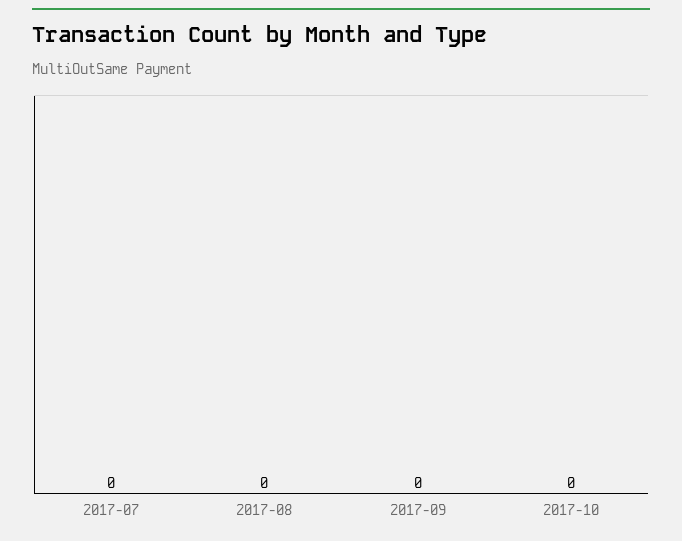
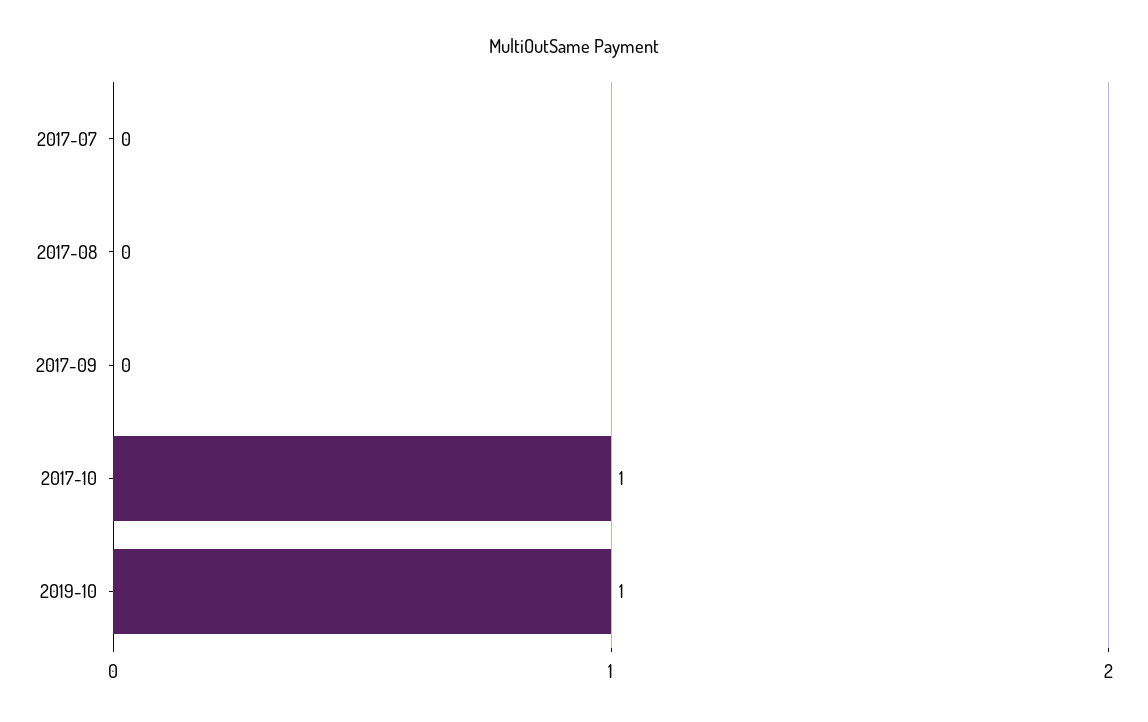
2017-10: 0 -> 1
2019-10: none -> 1

